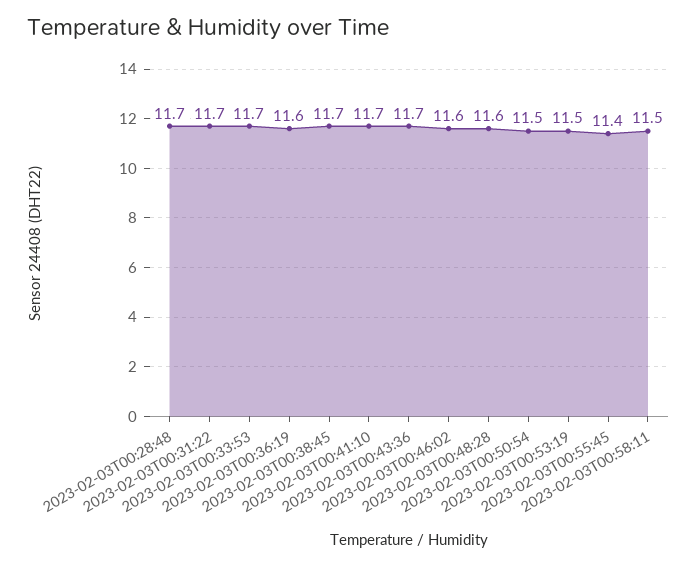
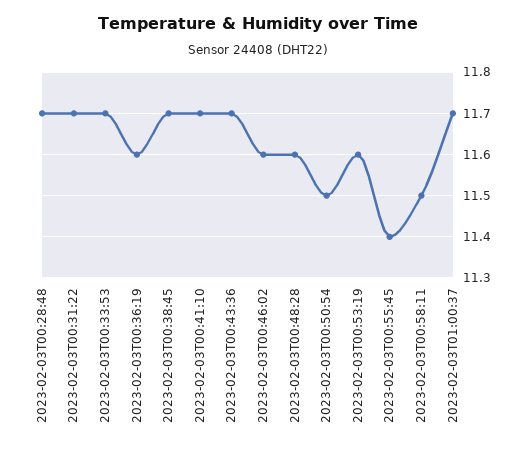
2023-02-03T00:53:19: 11.5 -> 11.6
2023-02-03T01:00:37: none -> 11.7

